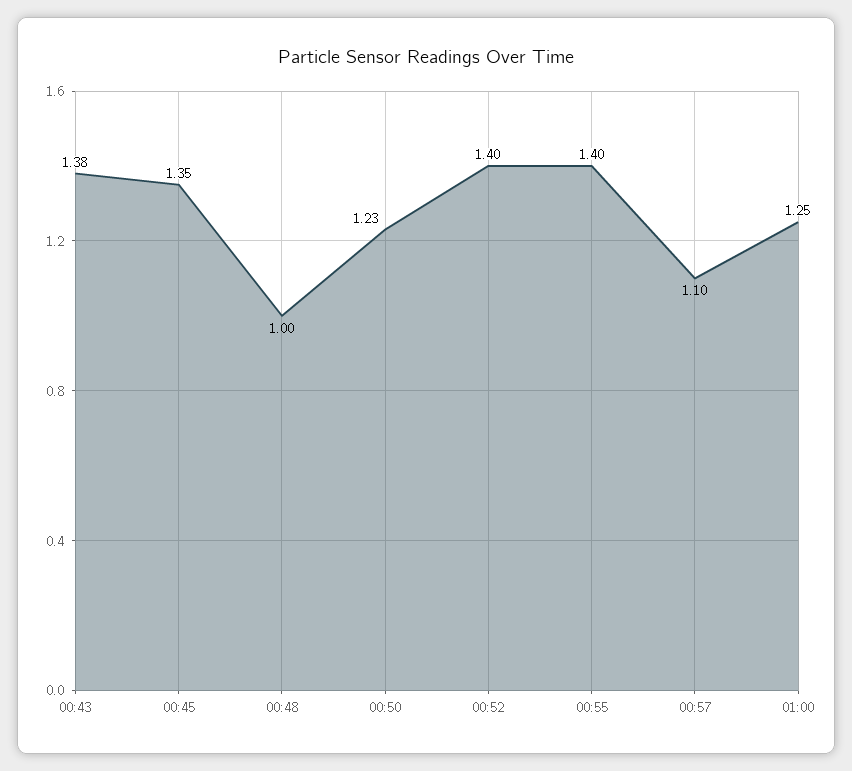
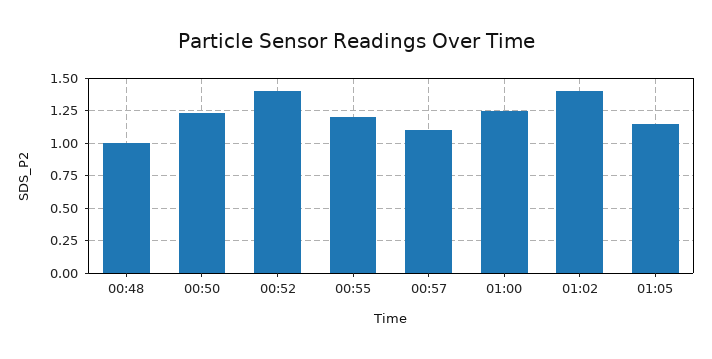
00:43: 1.38 -> none
00:45: 1.35 -> none
00:55: 1.4 -> 1.2
01:02: none -> 1.4
01:05: none -> 1.15

